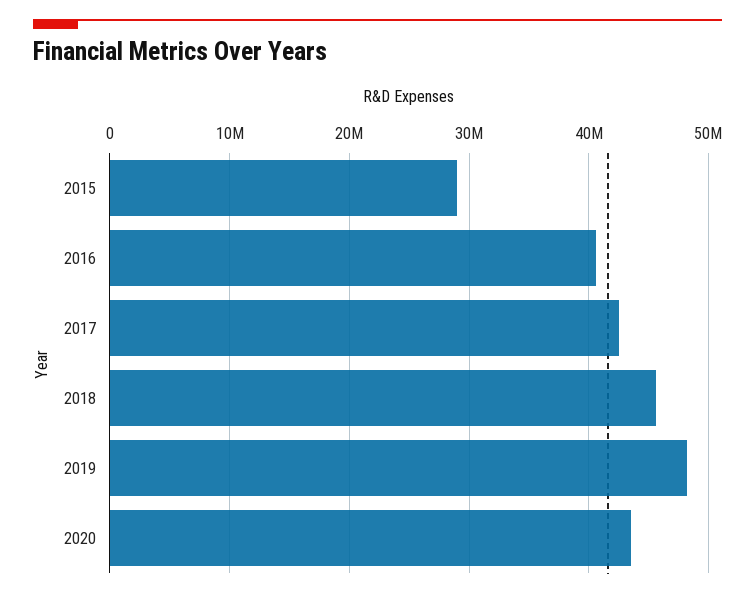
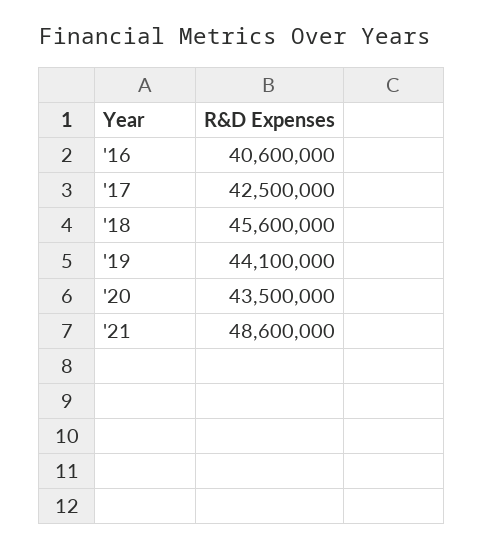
2015: 29000000 -> none
2019: 48000000 -> 44100000
'21: none -> 48600000

